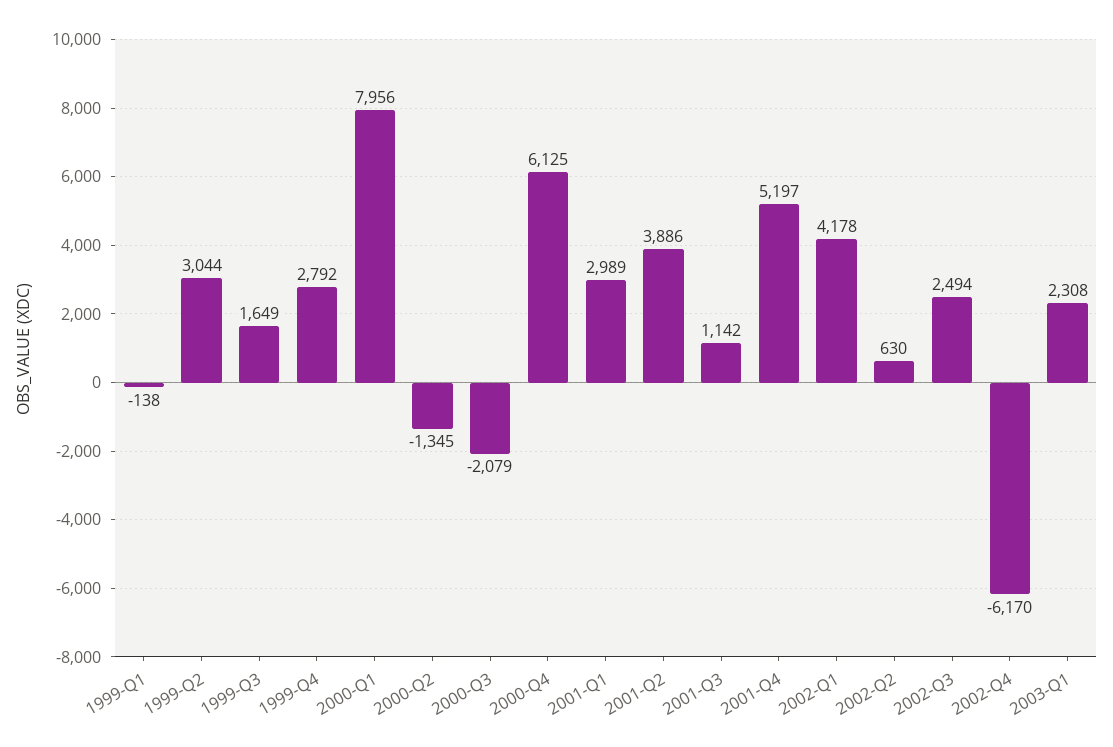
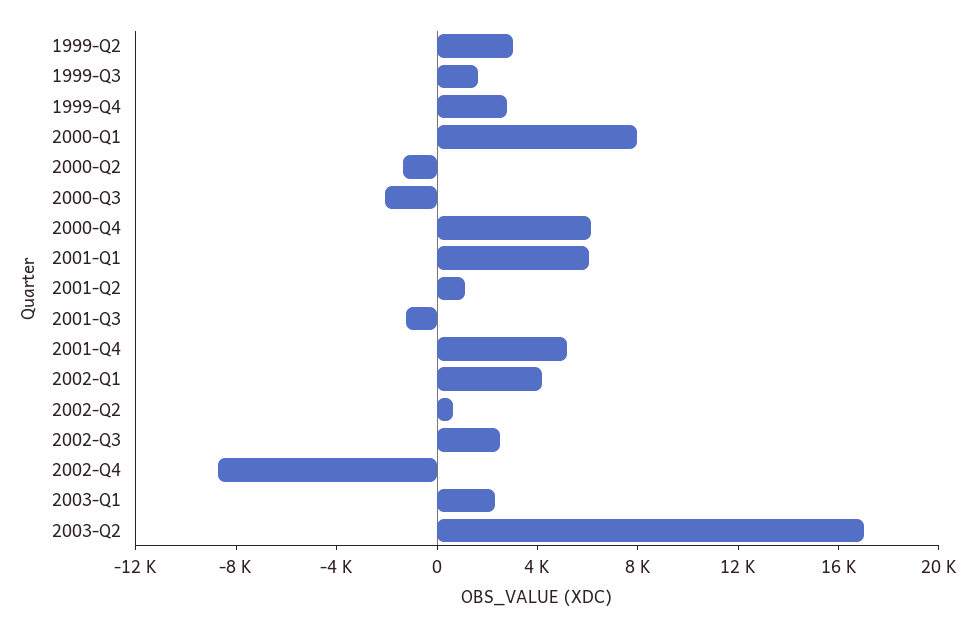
1999-Q1: -138 -> none
2001-Q1: 2989 -> 6000
2001-Q2: 3886 -> 1000
2001-Q3: 1142 -> -1000
2002-Q4: -6170 -> -9000
2003-Q2: none -> 17000

